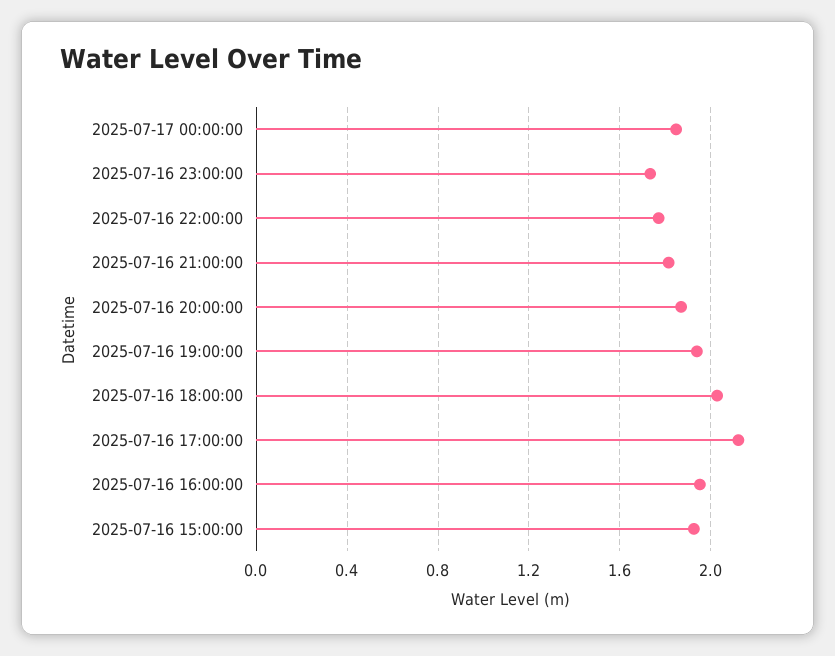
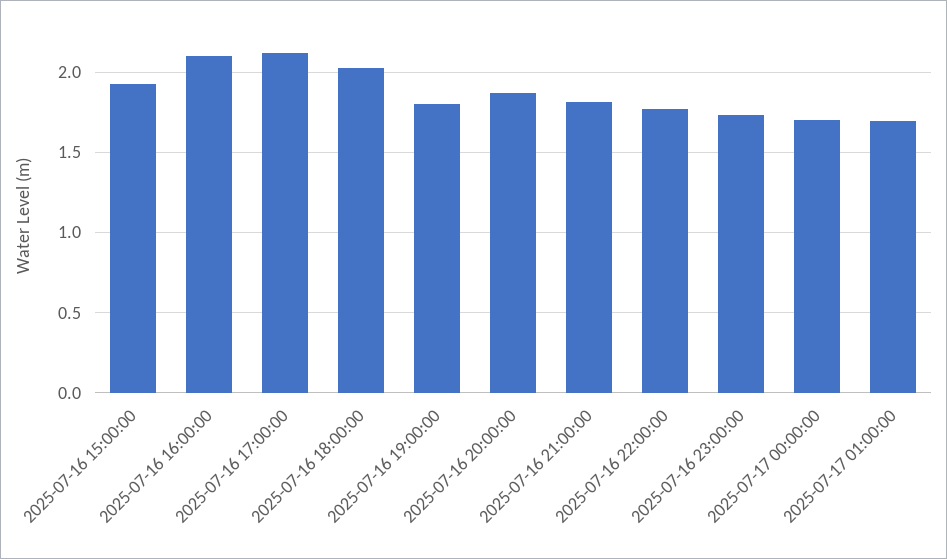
2025-07-17 00:00:00: 1.85 -> 1.7
2025-07-16 19:00:00: 1.95 -> 1.8
2025-07-16 16:00:00: 1.95 -> 2.1
2025-07-17 01:00:00: none -> 1.7

